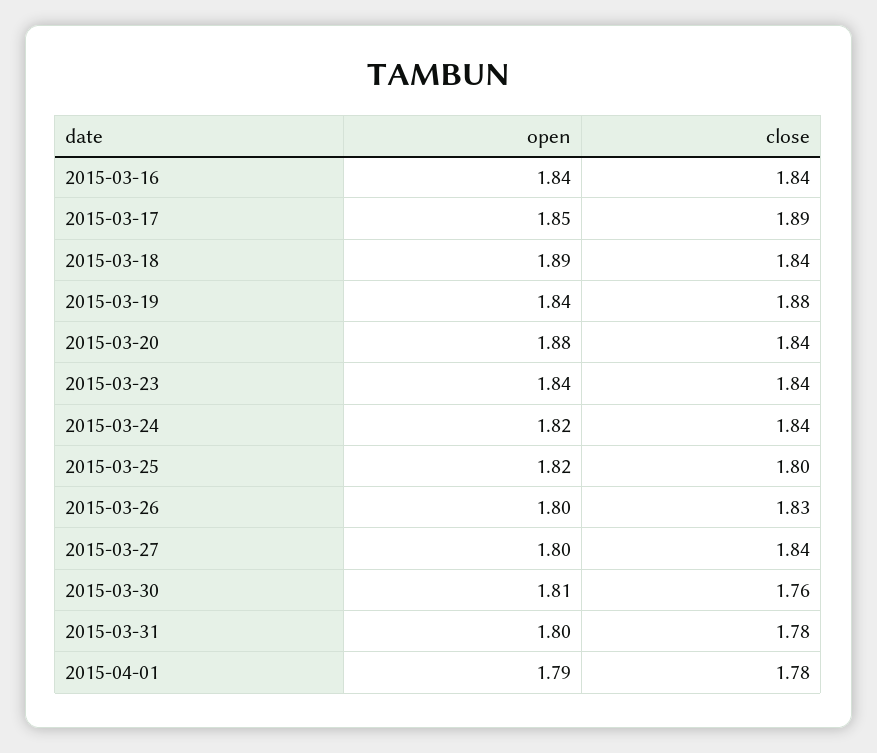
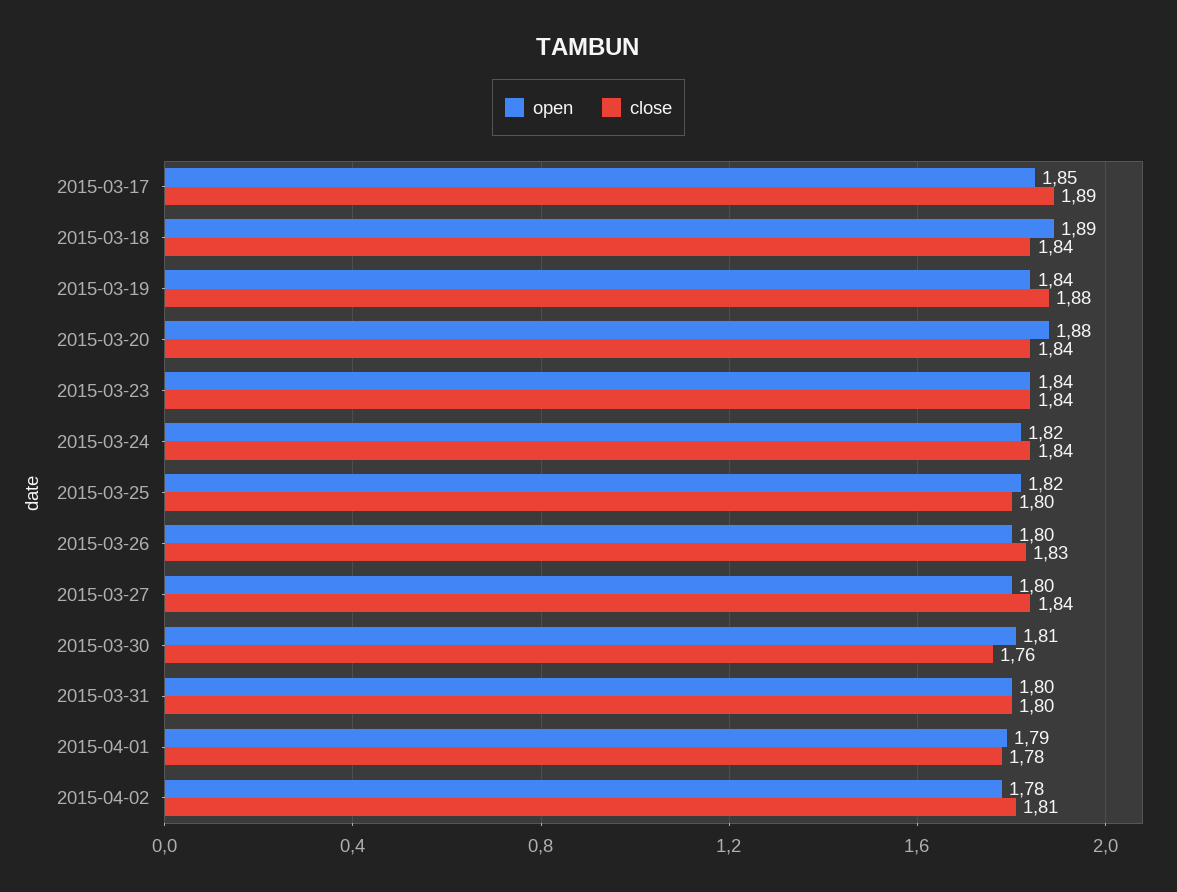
open, 2015-03-16: 1.84 -> none
close, 2015-03-16: 1.84 -> none
close, 2015-03-31: 1.78 -> 1.8
open, 2015-04-02: none -> 1.78
close, 2015-04-02: none -> 1.81

